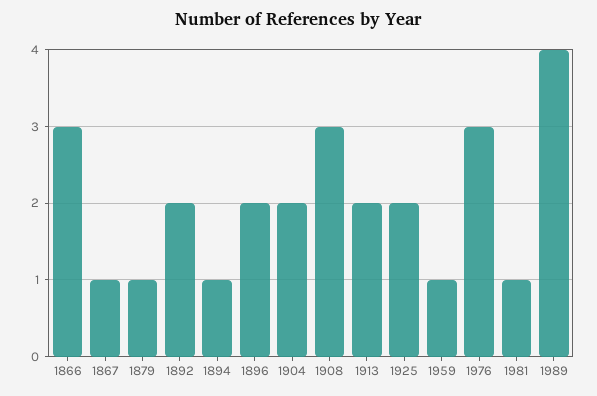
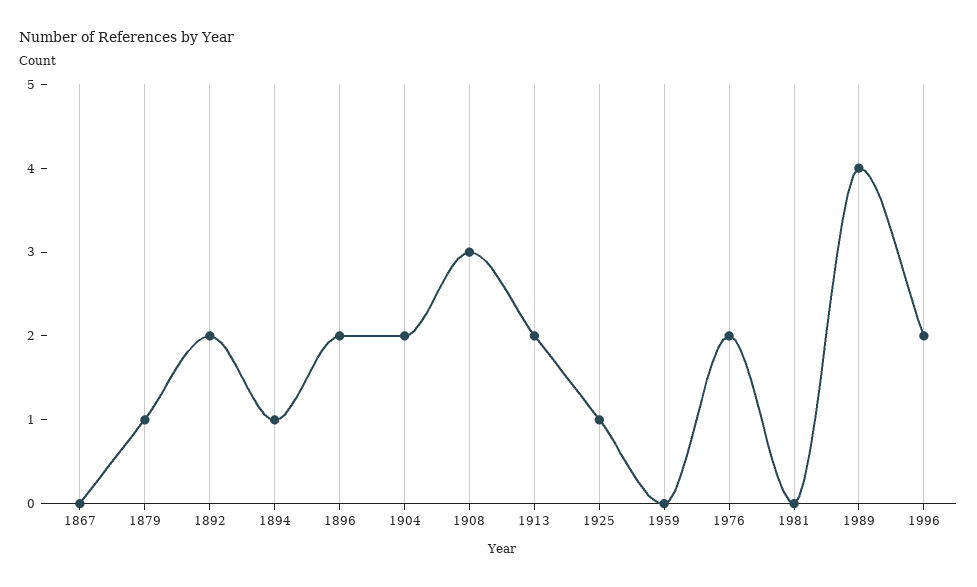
1866: 3 -> none
1867: 1 -> 0
1925: 2 -> 1
1959: 1 -> 0
1976: 3 -> 2
1981: 1 -> 0
1996: none -> 2

